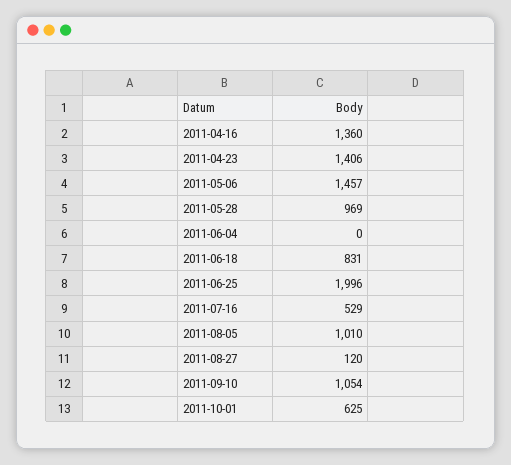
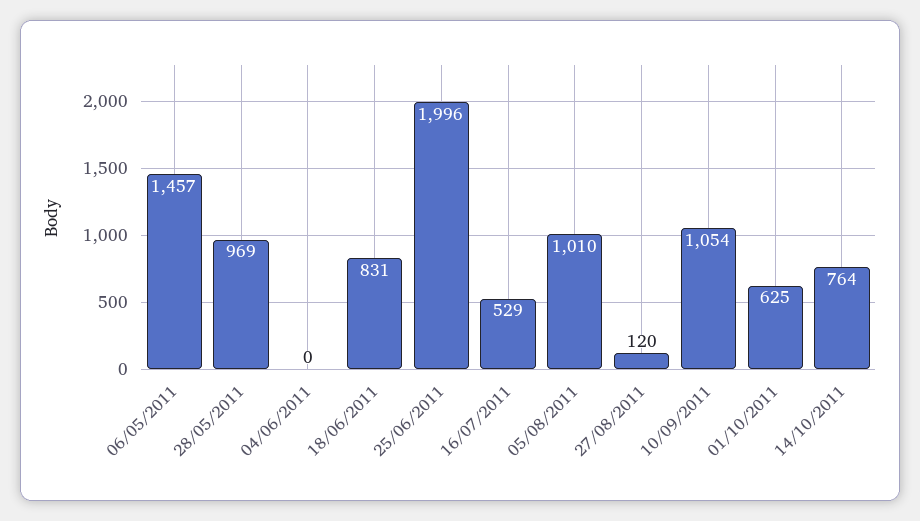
2011-04-16: 1360 -> none
2011-04-23: 1406 -> none
14/10/2011: none -> 764

